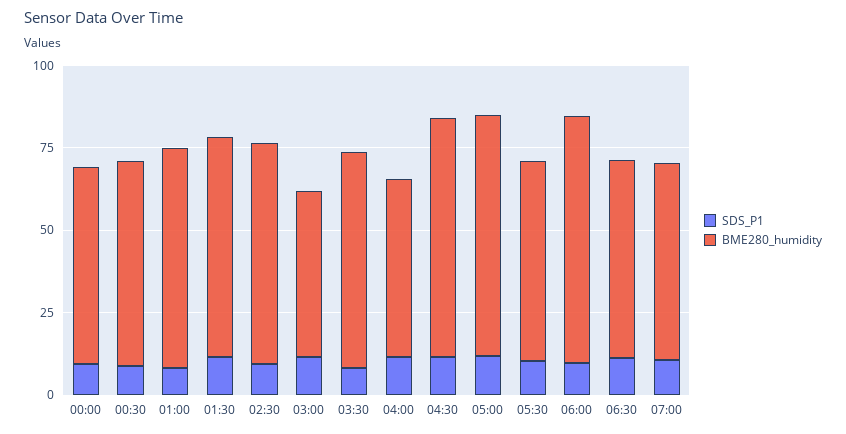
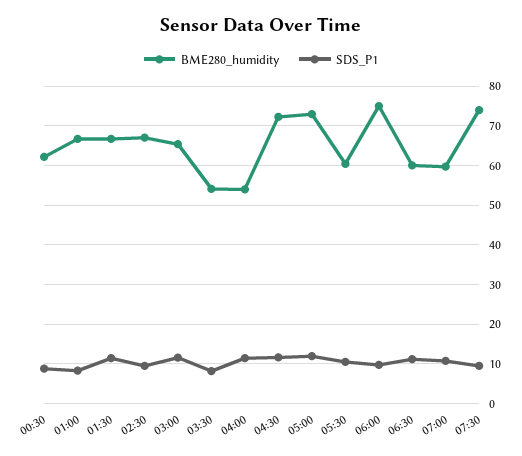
SDS_P1, 00:00: 10 -> none
BME280_humidity, 00:00: 60 -> none
BME280_humidity, 03:00: 50 -> 66
BME280_humidity, 03:30: 65 -> 54
BME280_humidity, 07:30: none -> 74
SDS_P1, 07:30: none -> 10

